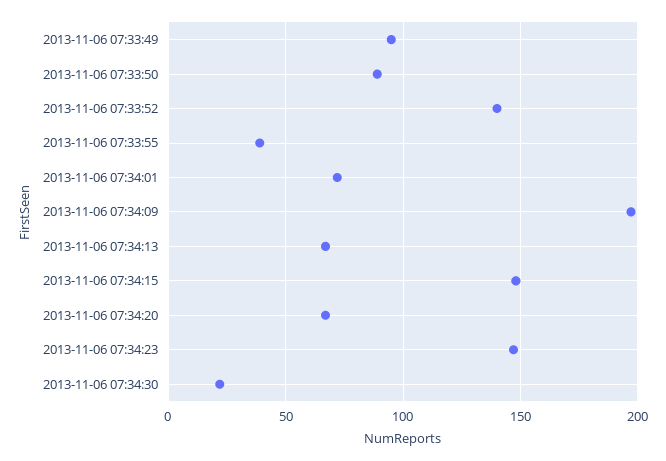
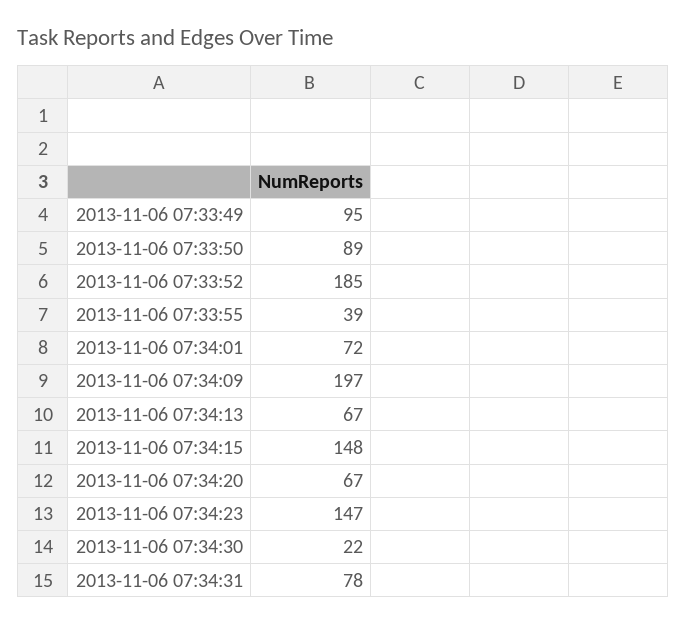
2013-11-06 07:33:52: 140 -> 185
2013-11-06 07:34:31: none -> 78

